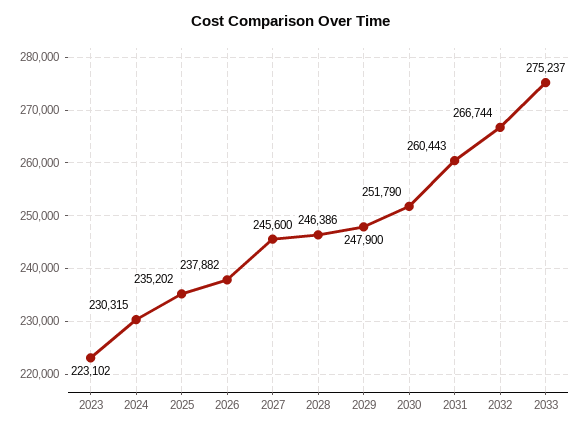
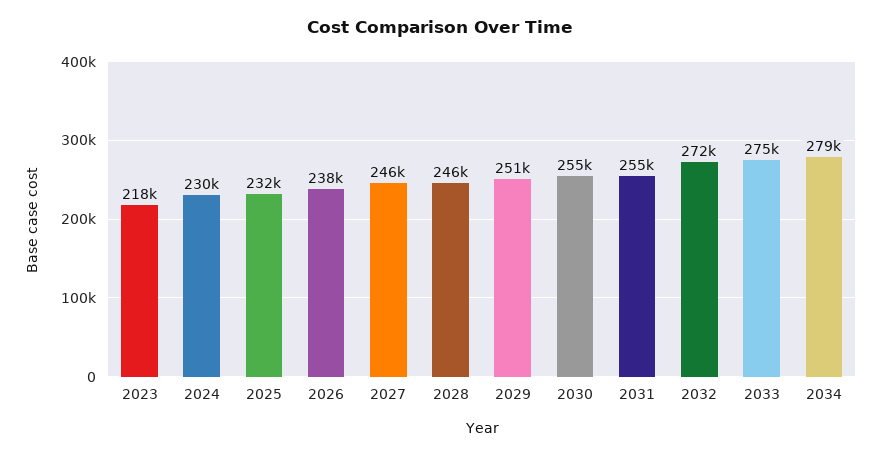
2023: 223102 -> 218000
2025: 235202 -> 232000
2029: 247900 -> 251000
2030: 251790 -> 255000
2031: 260443 -> 255000
2032: 266744 -> 272000
2034: none -> 279000

